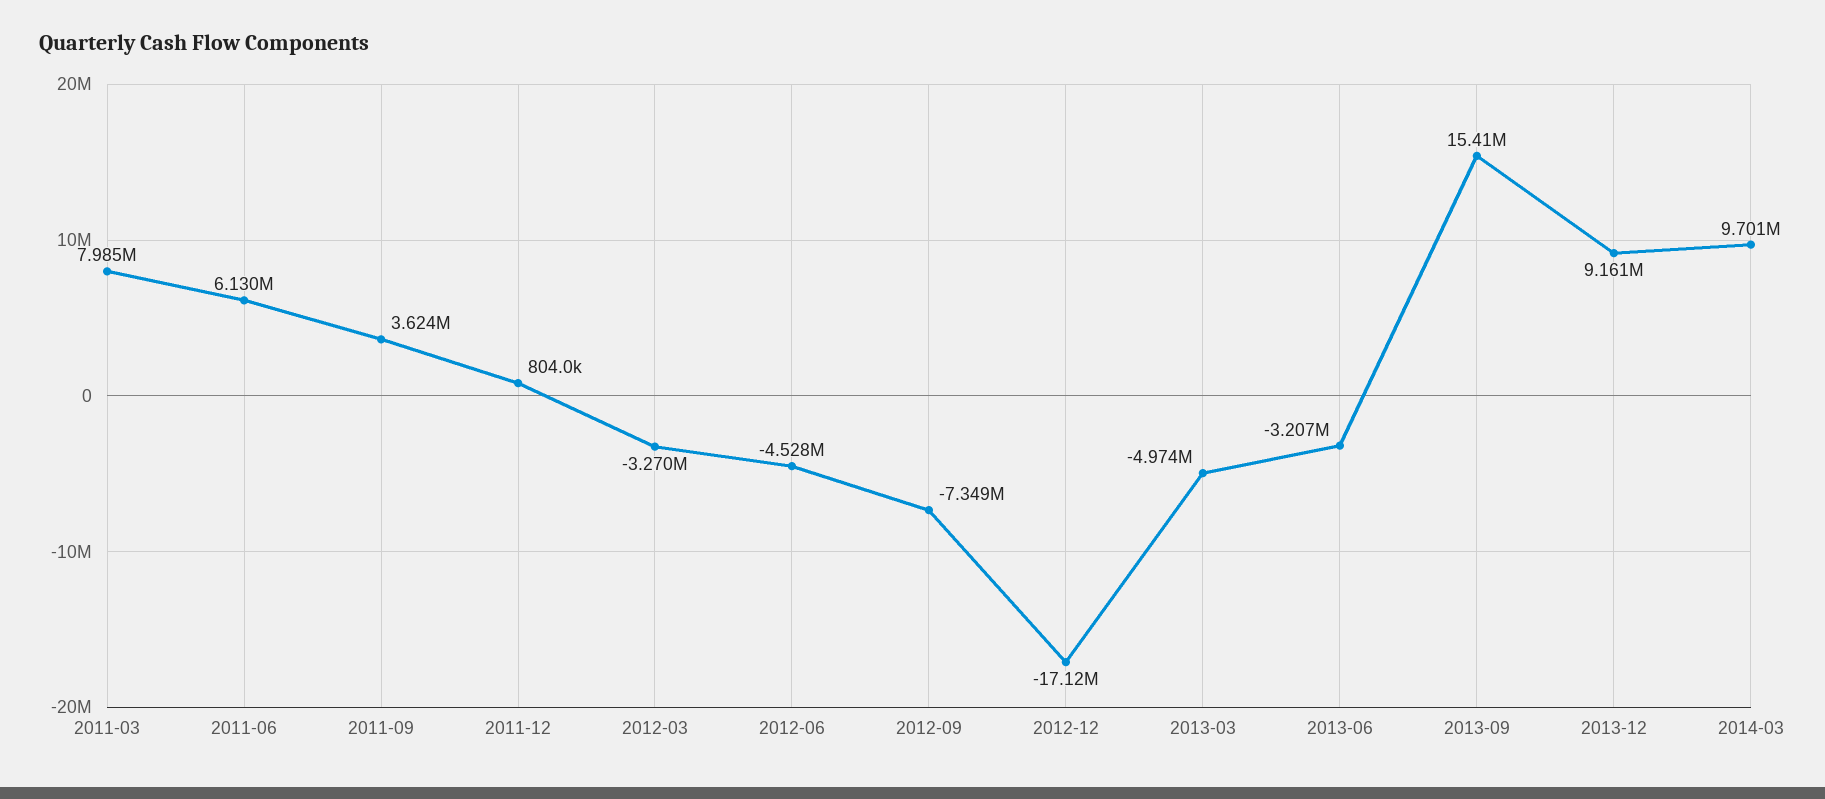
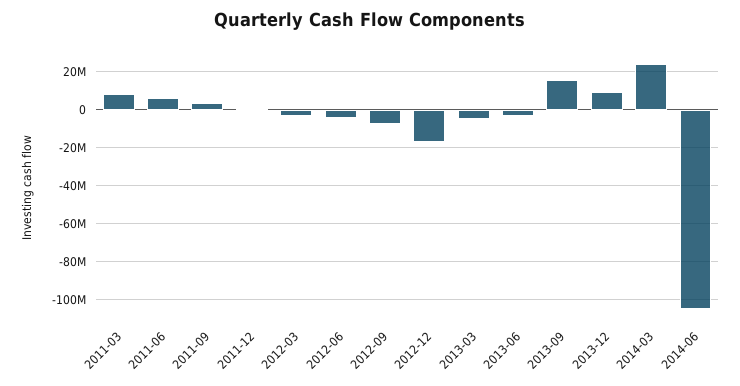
2014-03: 9701000 -> 25000000
2014-06: none -> -105000000

